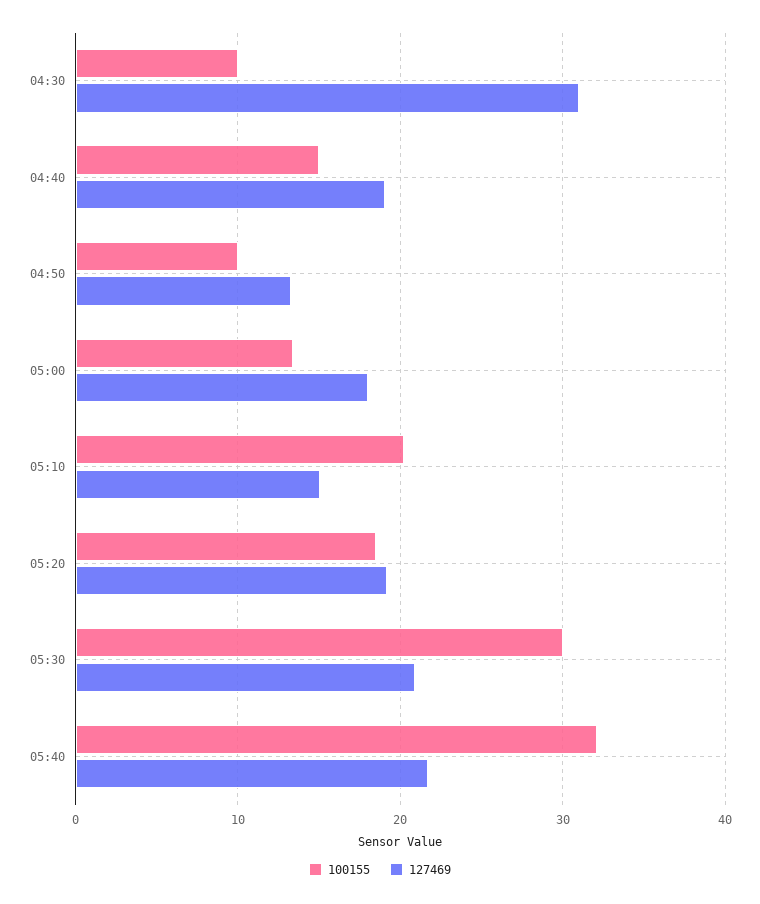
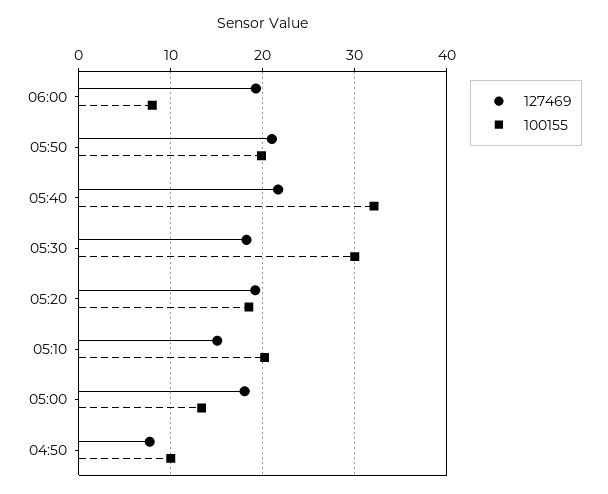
100155, 04:30: 10 -> none
127469, 04:30: 31 -> none
100155, 04:40: 15 -> none
127469, 04:40: 19 -> none
127469, 04:50: 13 -> 8
127469, 05:30: 21 -> 18
127469, 06:00: none -> 19
100155, 06:00: none -> 8
127469, 05:50: none -> 21
100155, 05:50: none -> 20

